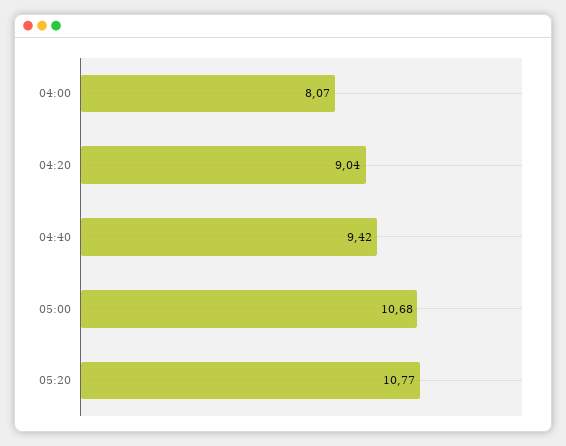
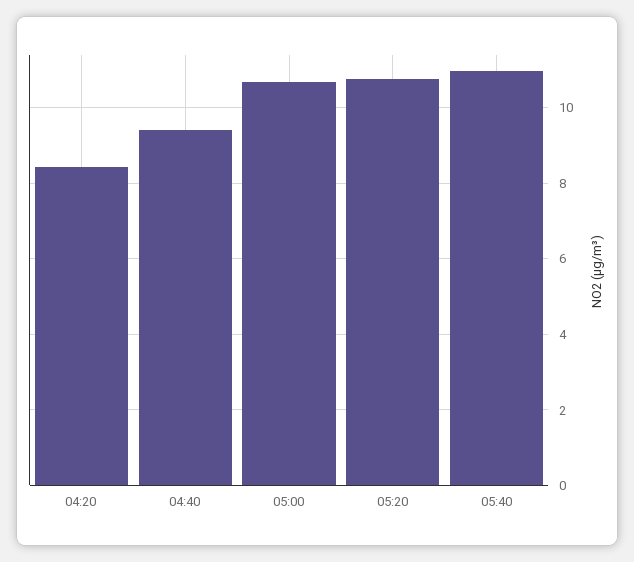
04:00: 8.07 -> none
04:20: 9.04 -> 8.4
05:40: none -> 11

